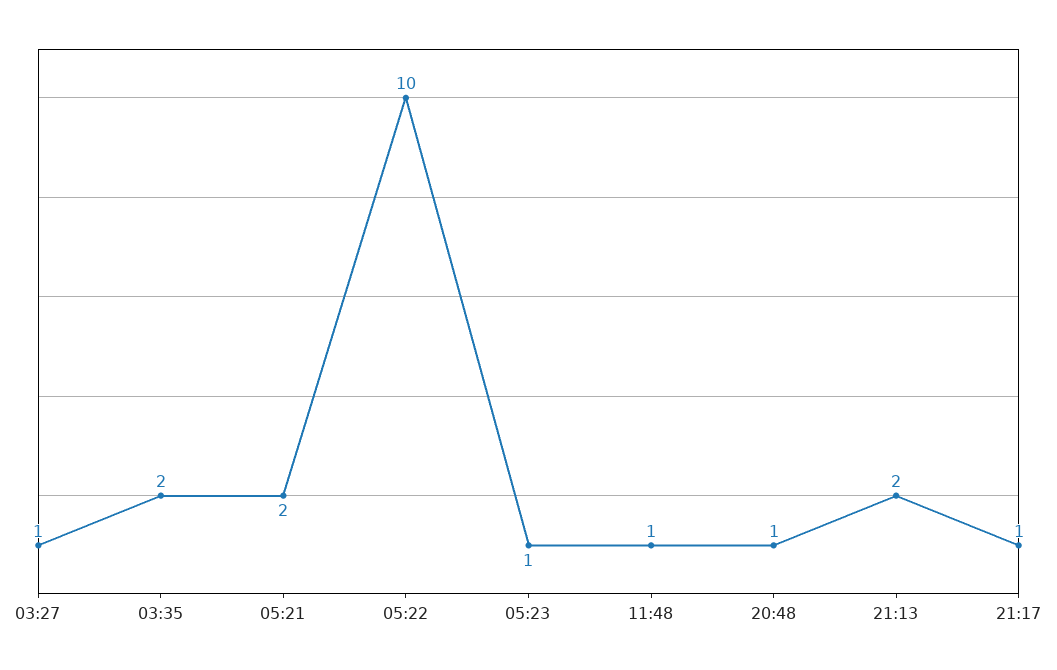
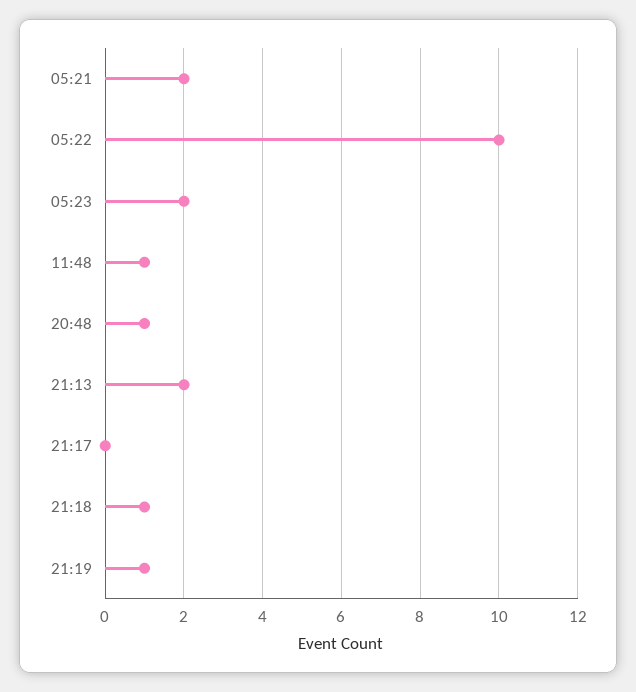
03:27: 1 -> none
03:35: 2 -> none
05:23: 1 -> 2
21:17: 1 -> 0
21:18: none -> 1
21:19: none -> 1

